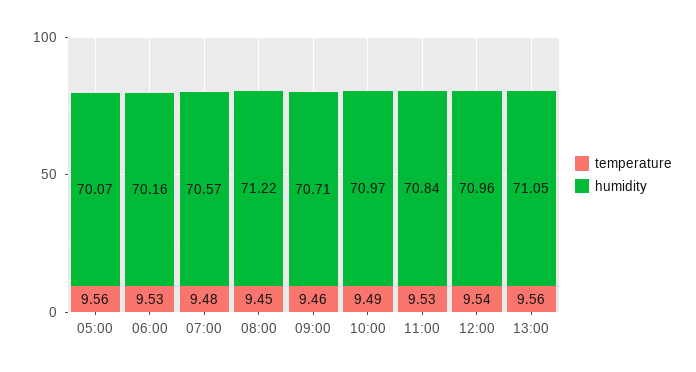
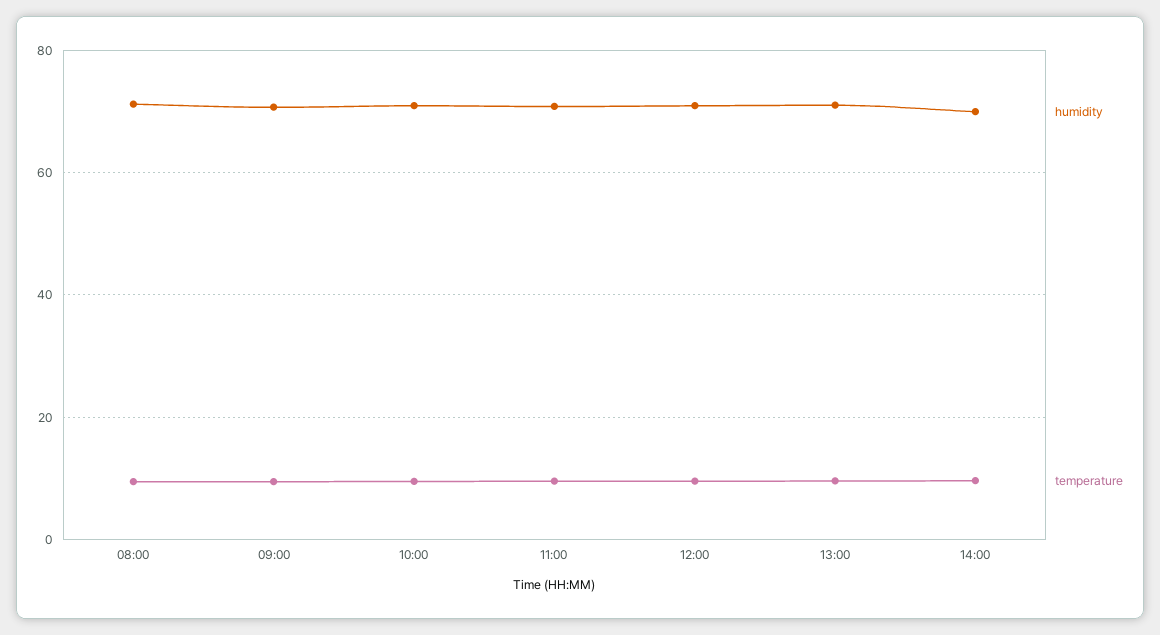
temperature, 05:00: 9.56 -> none
humidity, 05:00: 70.07 -> none
temperature, 06:00: 9.53 -> none
humidity, 06:00: 70.16 -> none
temperature, 07:00: 9.48 -> none
humidity, 07:00: 70.57 -> none
humidity, 14:00: none -> 70
temperature, 14:00: none -> 10

